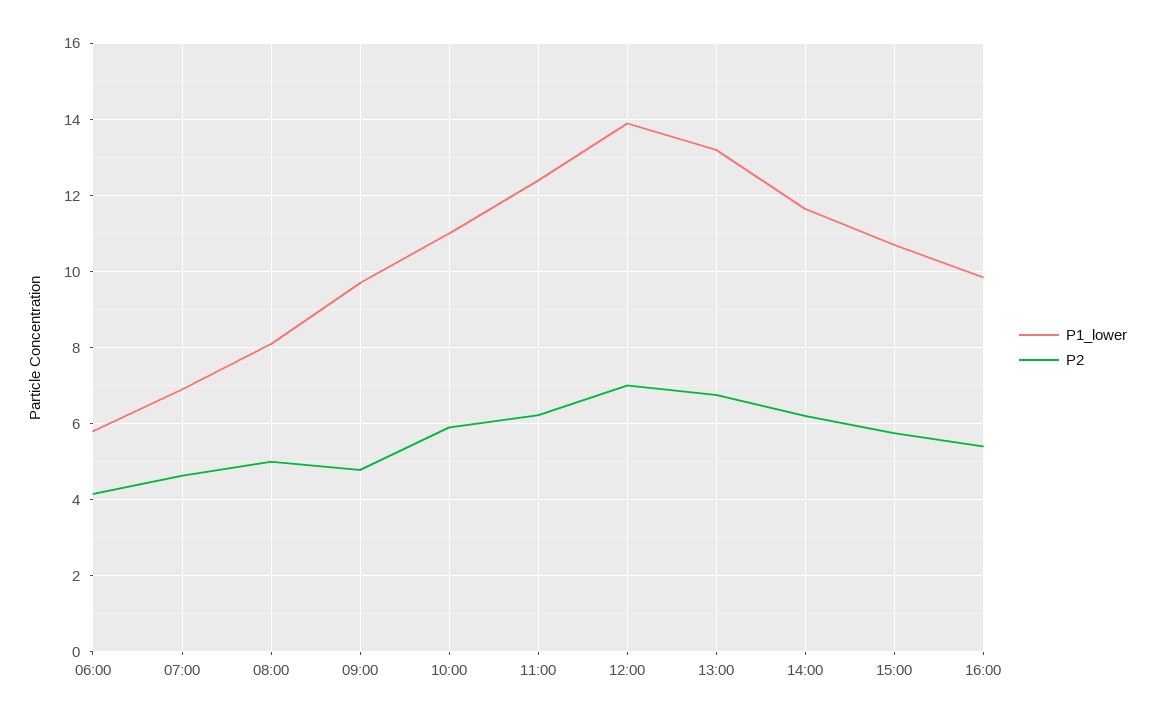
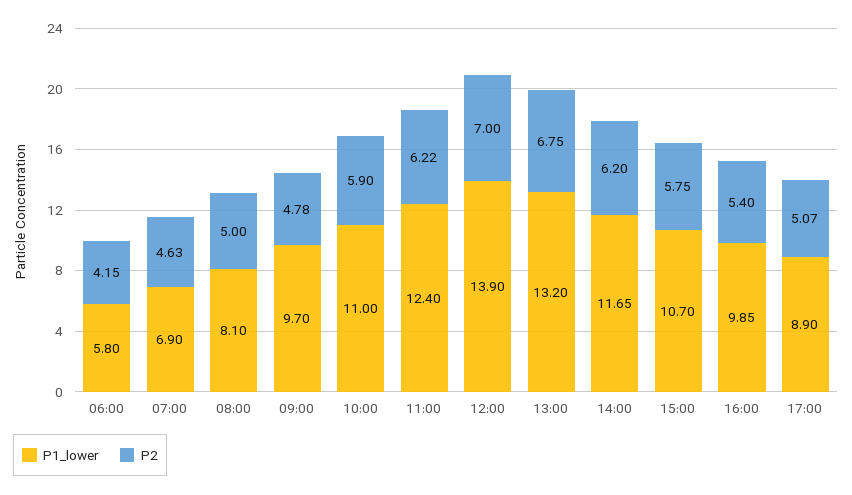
P1_lower, 17:00: none -> 8.9
P2, 17:00: none -> 5.07

